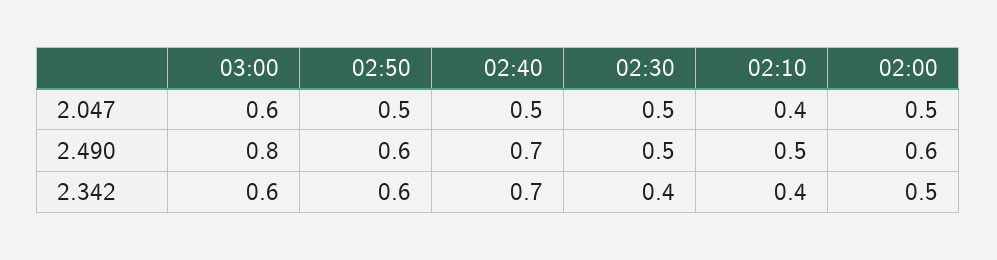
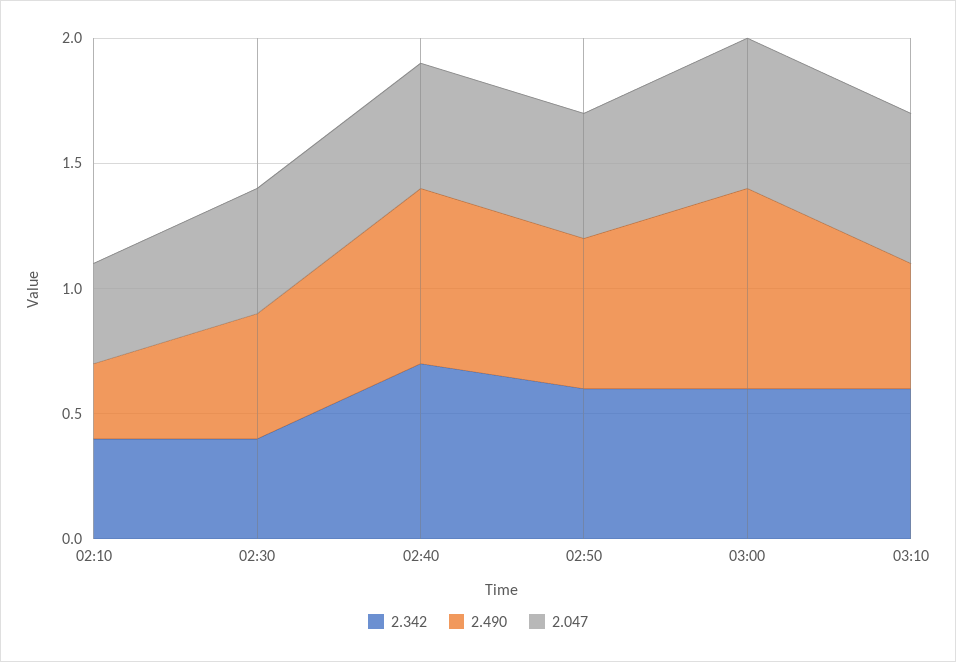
2.047, 02:00: 0.5 -> none
2.490, 02:10: 0.5 -> 0.3
2.490, 02:00: 0.6 -> none
2.342, 02:00: 0.5 -> none
2.342, 03:10: none -> 0.6
2.490, 03:10: none -> 0.5
2.047, 03:10: none -> 0.6

